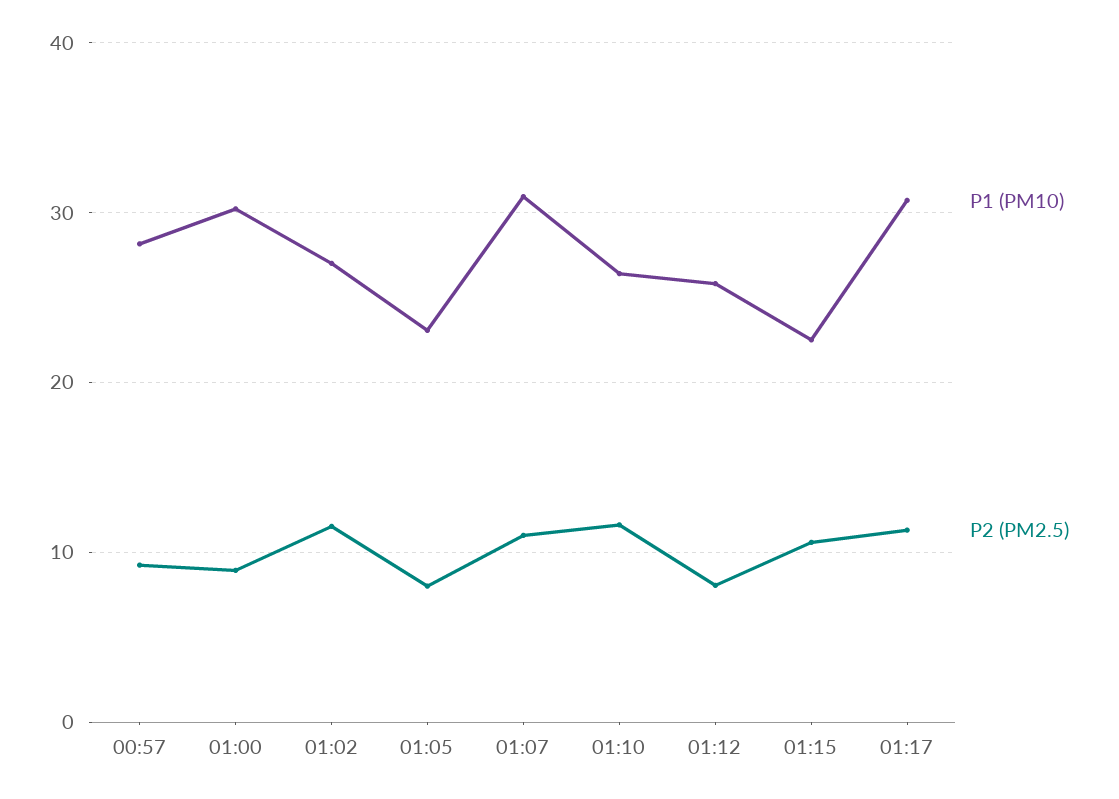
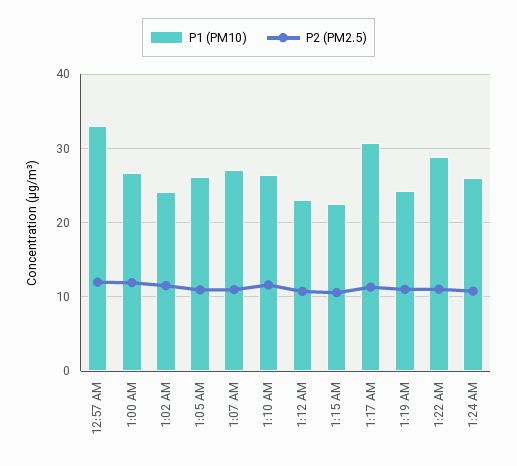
P1 (PM10), 00:57: 28 -> 33
P2 (PM2.5), 00:57: 9 -> 12
P1 (PM10), 01:00: 30 -> 27
P2 (PM2.5), 01:00: 9 -> 12
P1 (PM10), 01:02: 27 -> 24
P1 (PM10), 01:05: 23 -> 26
P2 (PM2.5), 01:05: 8 -> 11
P1 (PM10), 01:07: 31 -> 27
P1 (PM10), 01:12: 26 -> 23
P2 (PM2.5), 01:12: 8 -> 11
P1 (PM10), 1:19 AM: none -> 24
P2 (PM2.5), 1:19 AM: none -> 11
P1 (PM10), 1:22 AM: none -> 29
P2 (PM2.5), 1:22 AM: none -> 11
P1 (PM10), 1:24 AM: none -> 26
P2 (PM2.5), 1:24 AM: none -> 11

